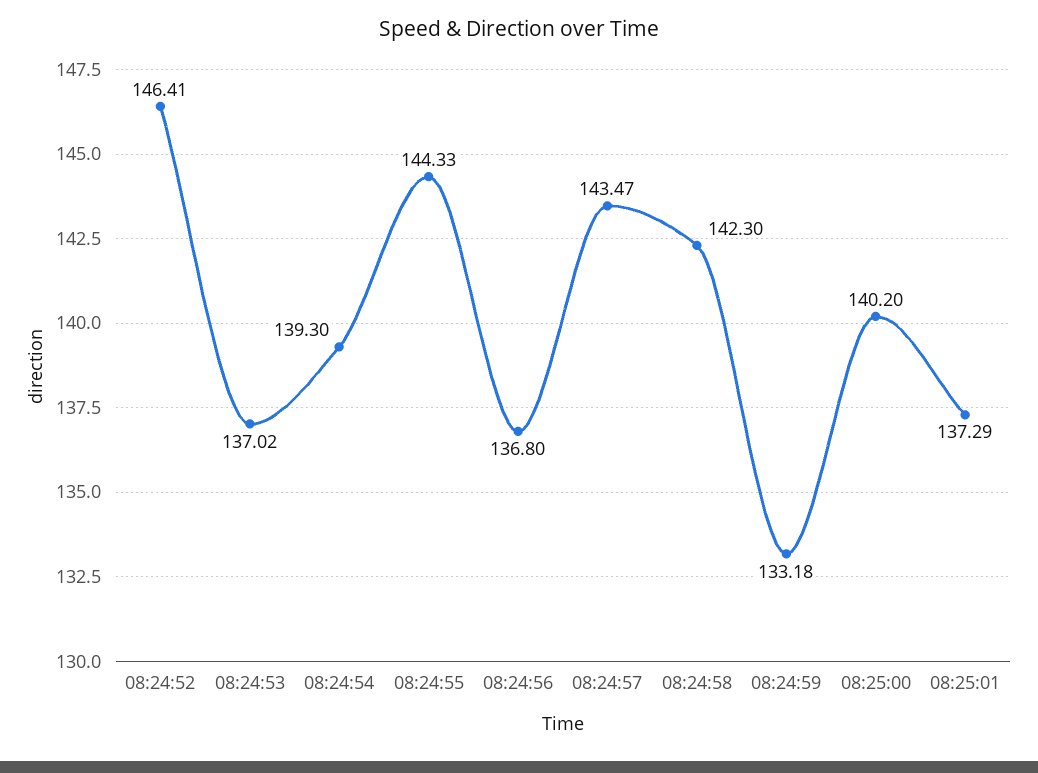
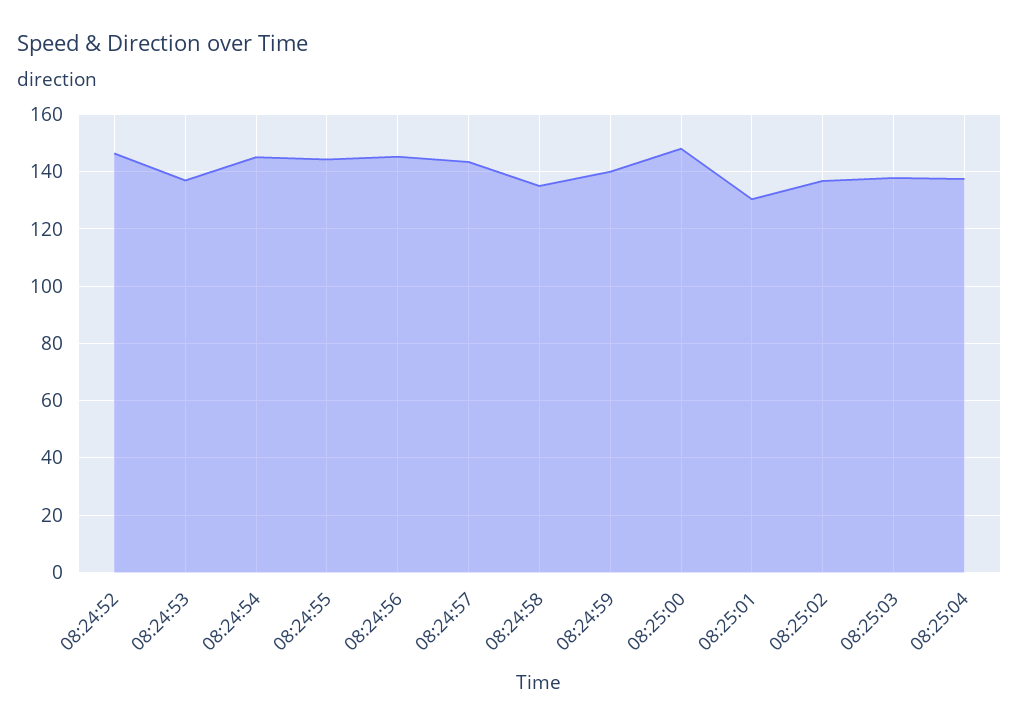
08:24:54: 139.3 -> 145
08:24:56: 136.8 -> 145
08:24:58: 142.3 -> 135
08:24:59: 133.18 -> 140
08:25:00: 140.2 -> 147.5
08:25:01: 137.29 -> 130
08:25:02: none -> 137.5
08:25:03: none -> 137.5
08:25:04: none -> 137.5

